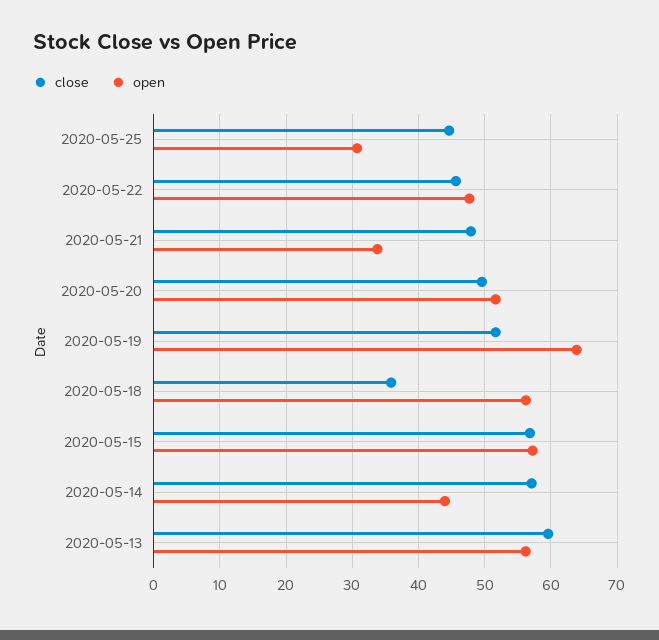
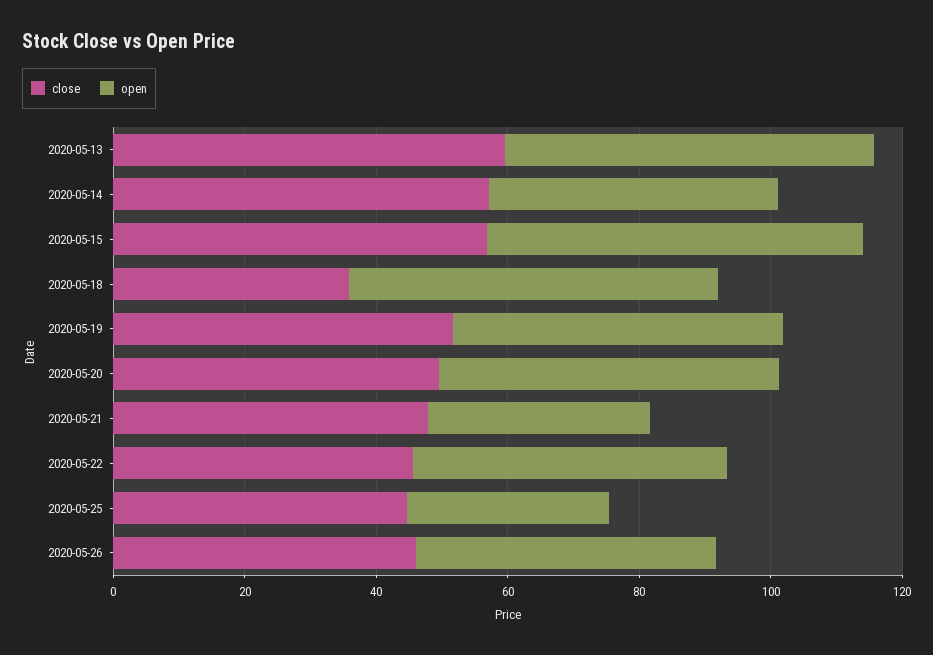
open, 2020-05-19: 64 -> 50
close, 2020-05-26: none -> 45
open, 2020-05-26: none -> 45

